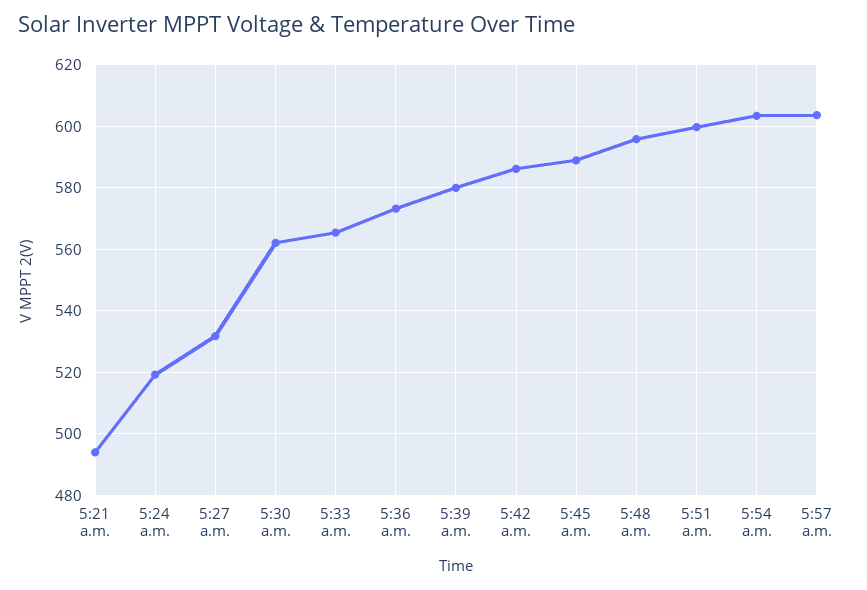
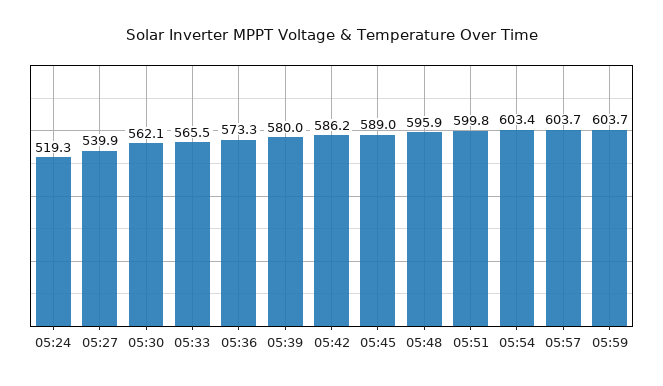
5:21 a.m.: 494 -> none
5:27 a.m.: 532 -> 539.9
05:59: none -> 603.7

